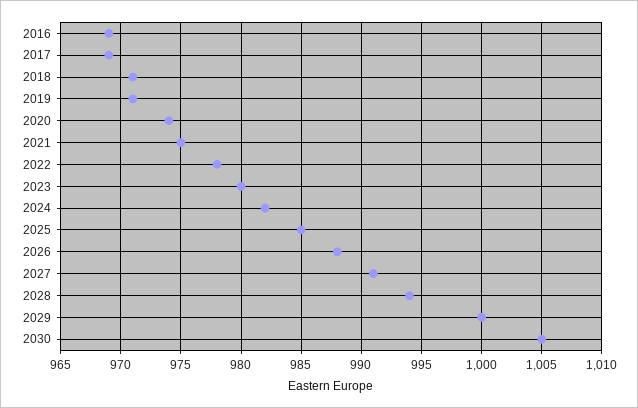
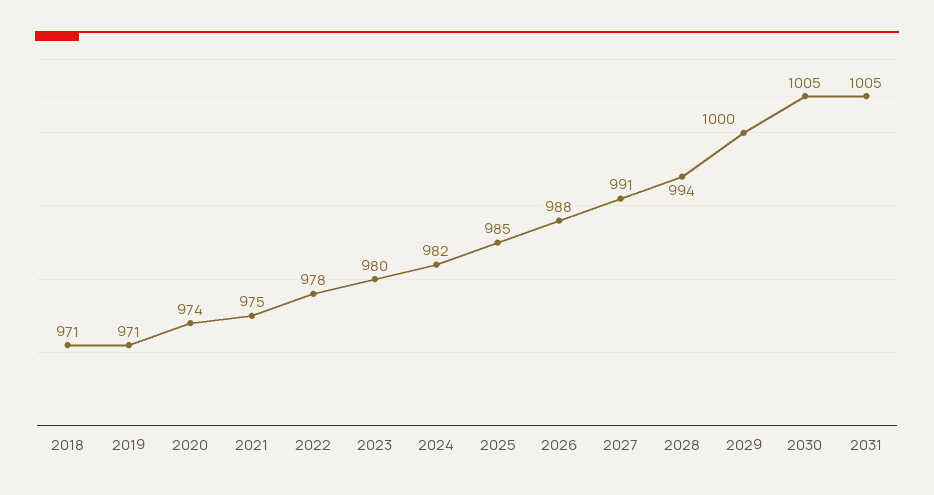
2016: 969 -> none
2017: 969 -> none
2031: none -> 1005

